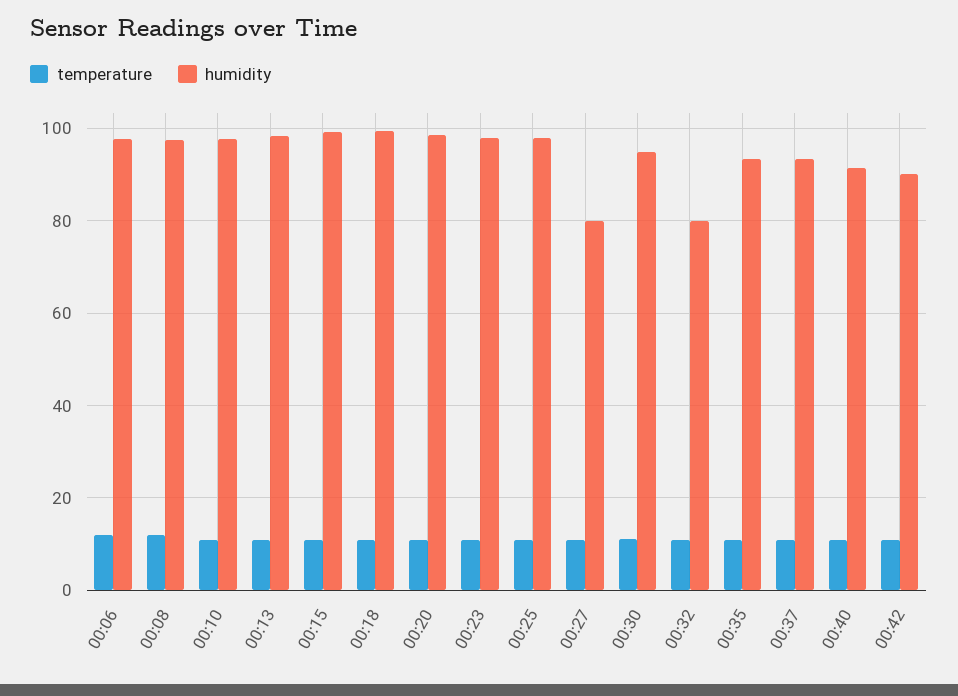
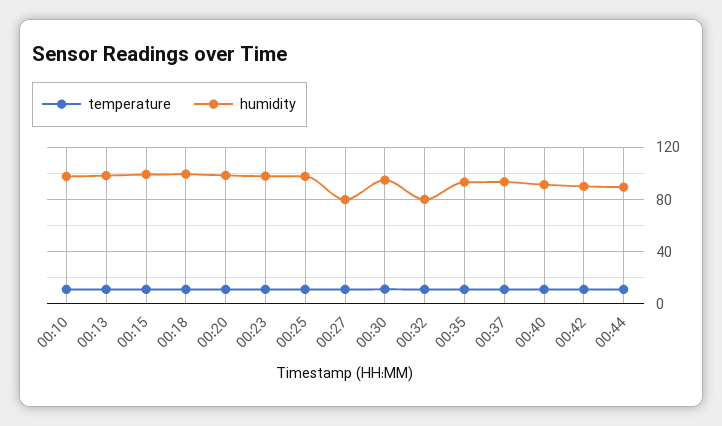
temperature, 00:06: 12 -> none
humidity, 00:06: 98 -> none
temperature, 00:08: 12 -> none
humidity, 00:08: 98 -> none
temperature, 00:44: none -> 10
humidity, 00:44: none -> 90

